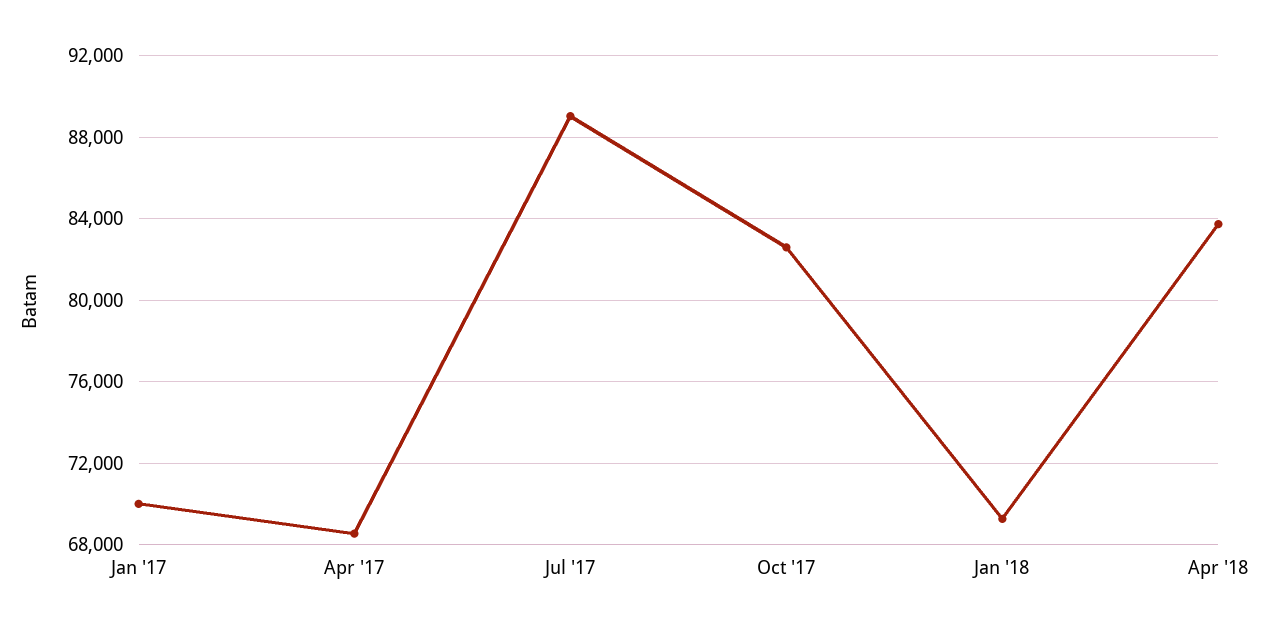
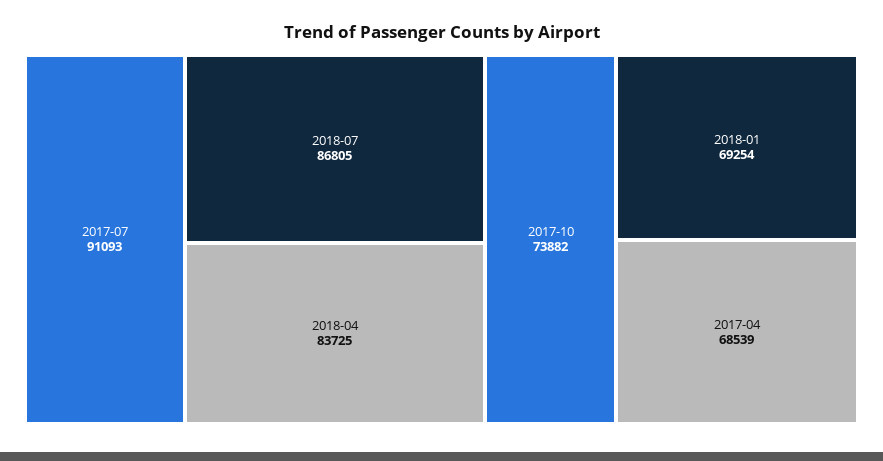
Jan '17: 70000 -> none
Jul '17: 89000 -> 91093
Oct '17: 82500 -> 73882
2018-07: none -> 86805

